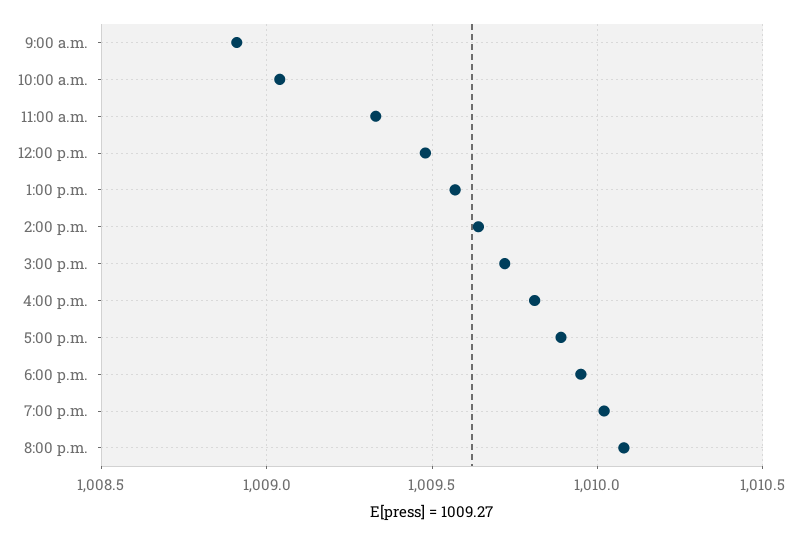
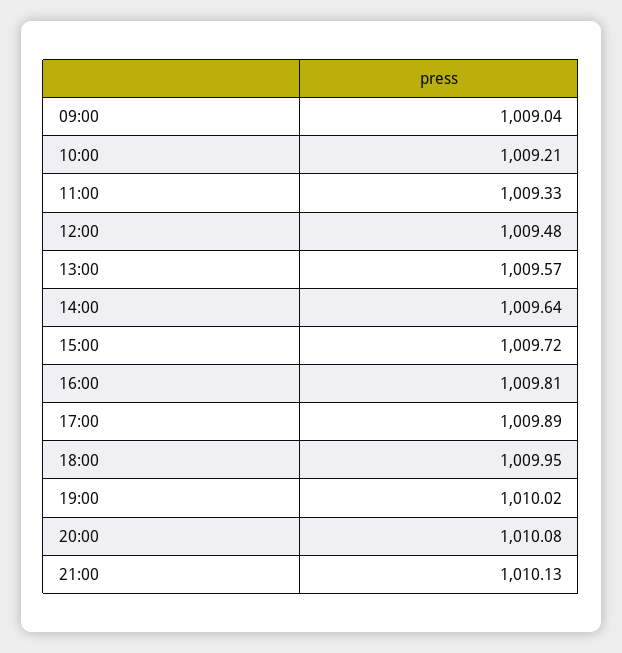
9:00 a.m.: 1008.9 -> 1009.04
10:00 a.m.: 1009.05 -> 1009.21
21:00: none -> 1010.13

